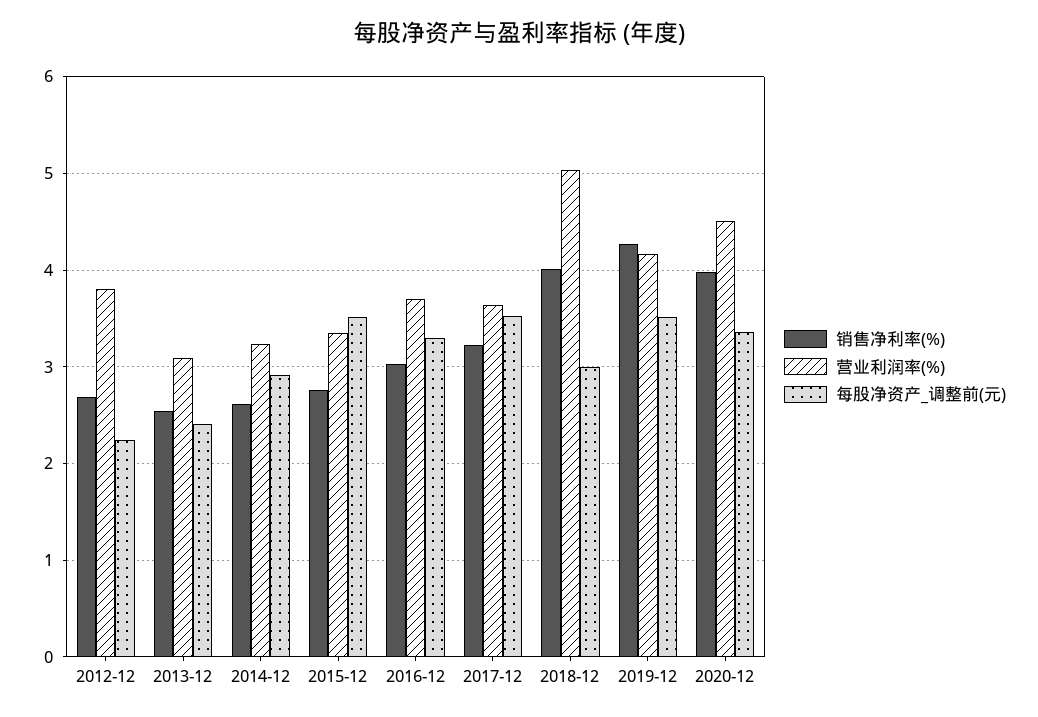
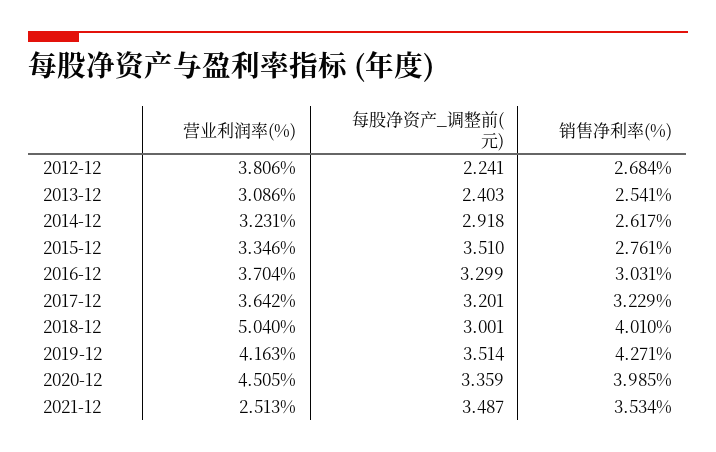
每股净资产_调整前(元), 2017-12: 3.5 -> 3.201
营业利润率(%), 2021-12: none -> 2.513
每股净资产_调整前(元), 2021-12: none -> 3.487
销售净利率(%), 2021-12: none -> 3.534

